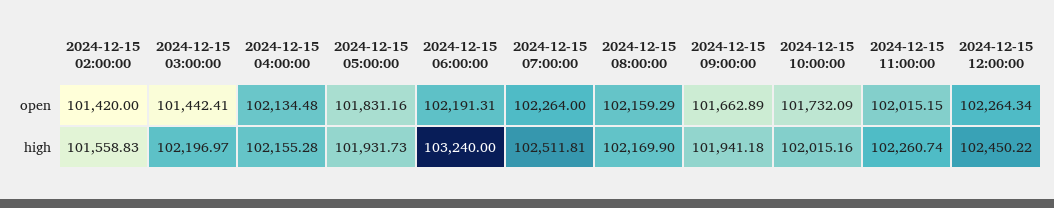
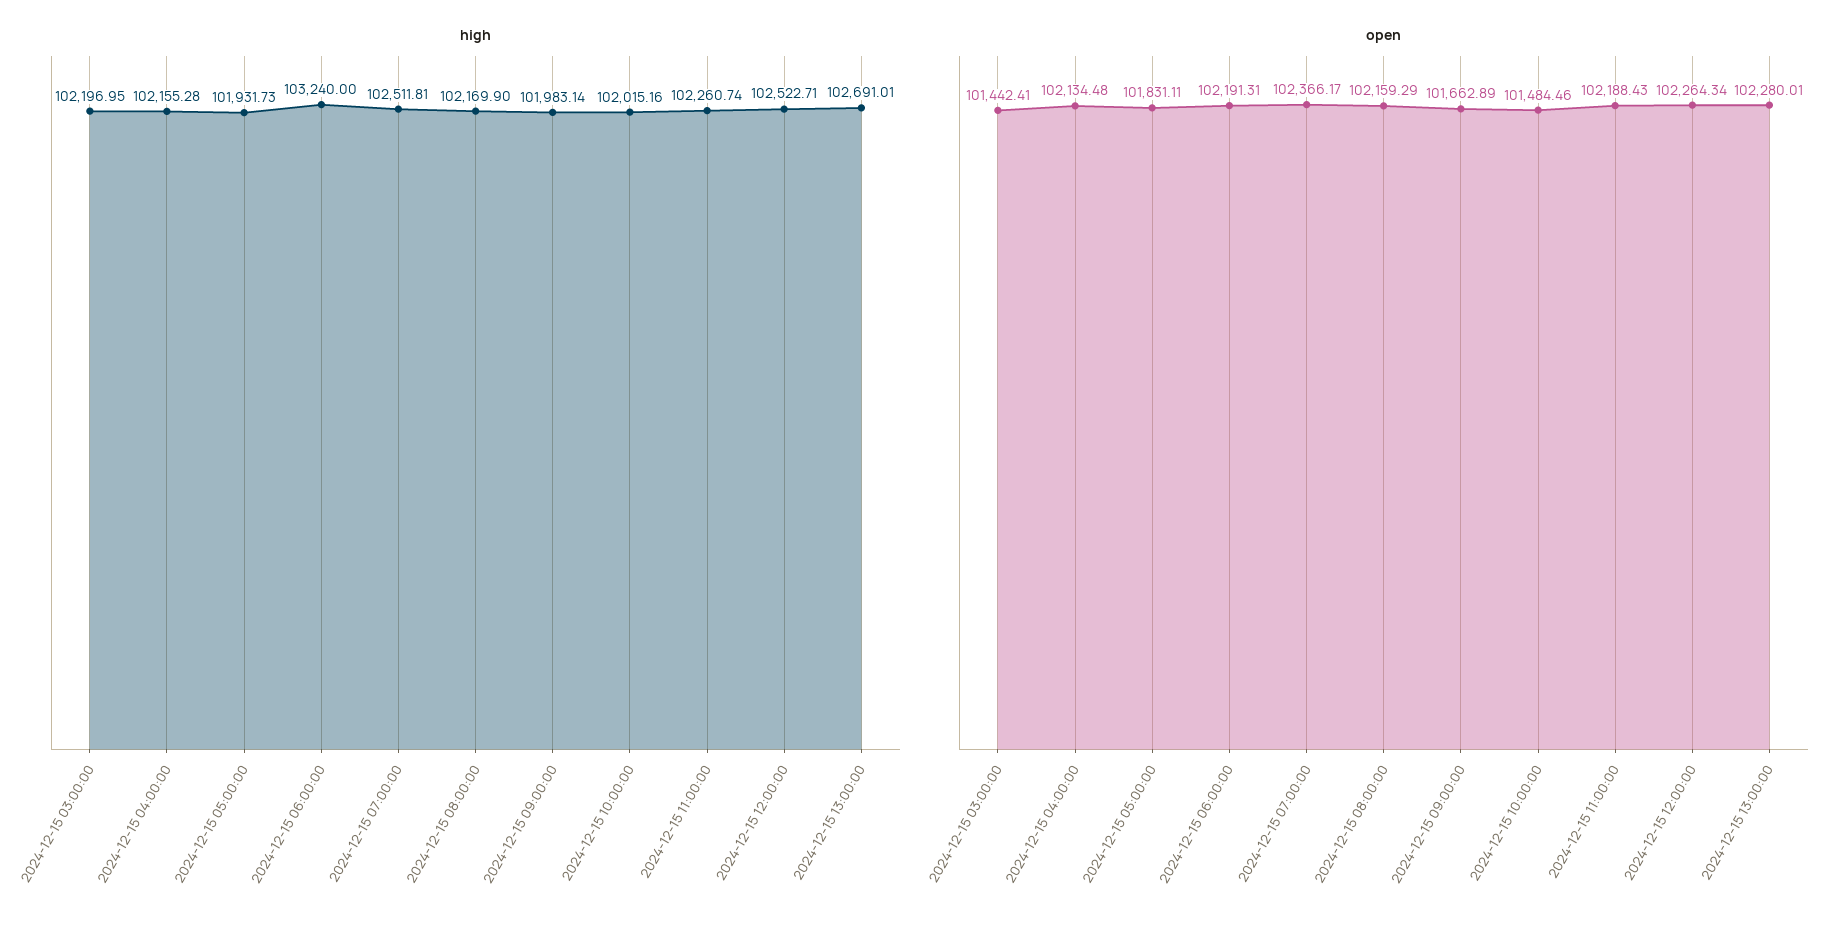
open, 2024-12-15 02:00:00: 101420 -> none
open, 2024-12-15 05:00:00: 101831.16 -> 101831.11
open, 2024-12-15 07:00:00: 102264 -> 102366.17
open, 2024-12-15 10:00:00: 101732.09 -> 101484.46
open, 2024-12-15 11:00:00: 102015.15 -> 102188.43
high, 2024-12-15 02:00:00: 101558.83 -> none
high, 2024-12-15 03:00:00: 102196.97 -> 102196.95
high, 2024-12-15 09:00:00: 101941.18 -> 101983.14
high, 2024-12-15 12:00:00: 102450.22 -> 102522.71
high, 2024-12-15 13:00:00: none -> 102691.01
open, 2024-12-15 13:00:00: none -> 102280.01

